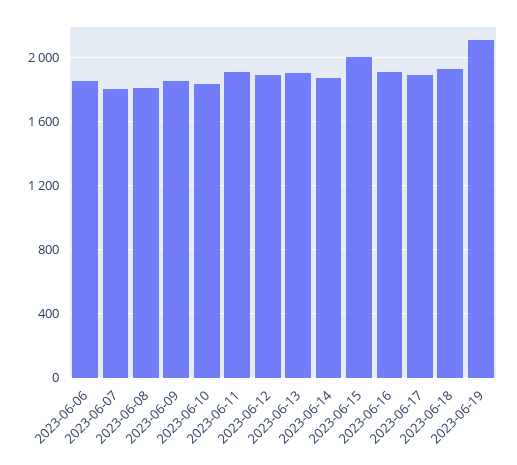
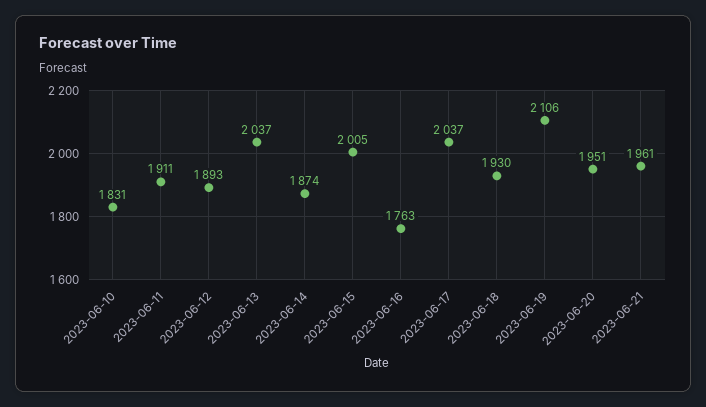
2023-06-06: 1850 -> none
2023-06-07: 1800 -> none
2023-06-08: 1800 -> none
2023-06-09: 1850 -> none
2023-06-13: 1900 -> 2037
2023-06-16: 1900 -> 1763
2023-06-17: 1900 -> 2037
2023-06-20: none -> 1951
2023-06-21: none -> 1961

